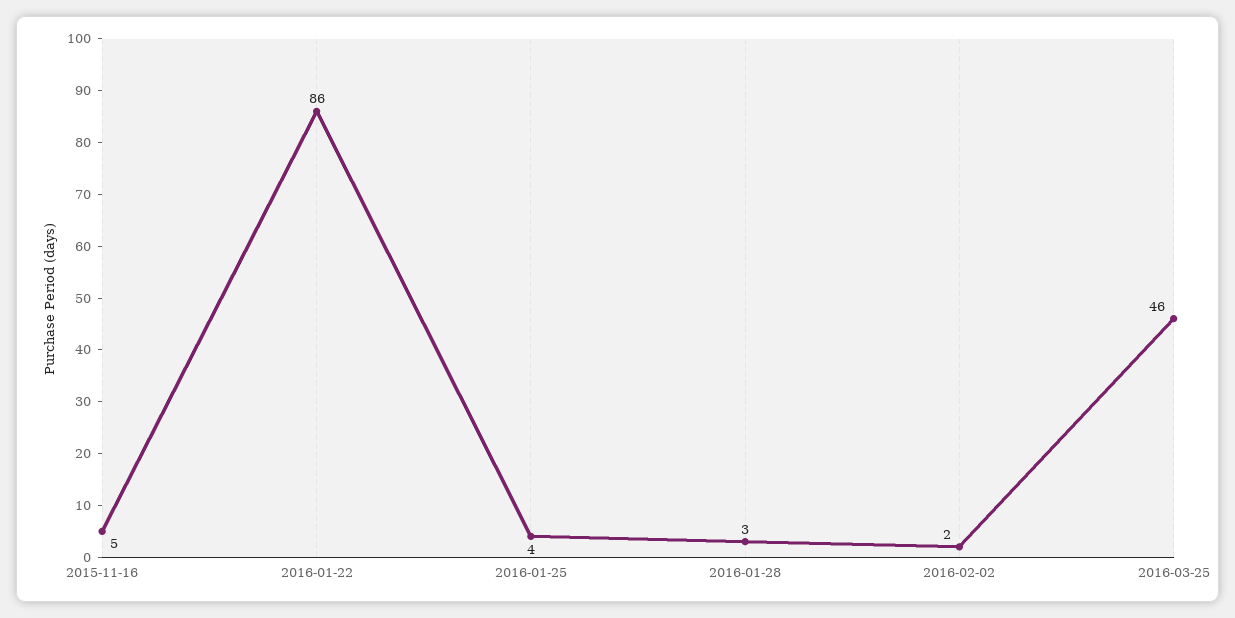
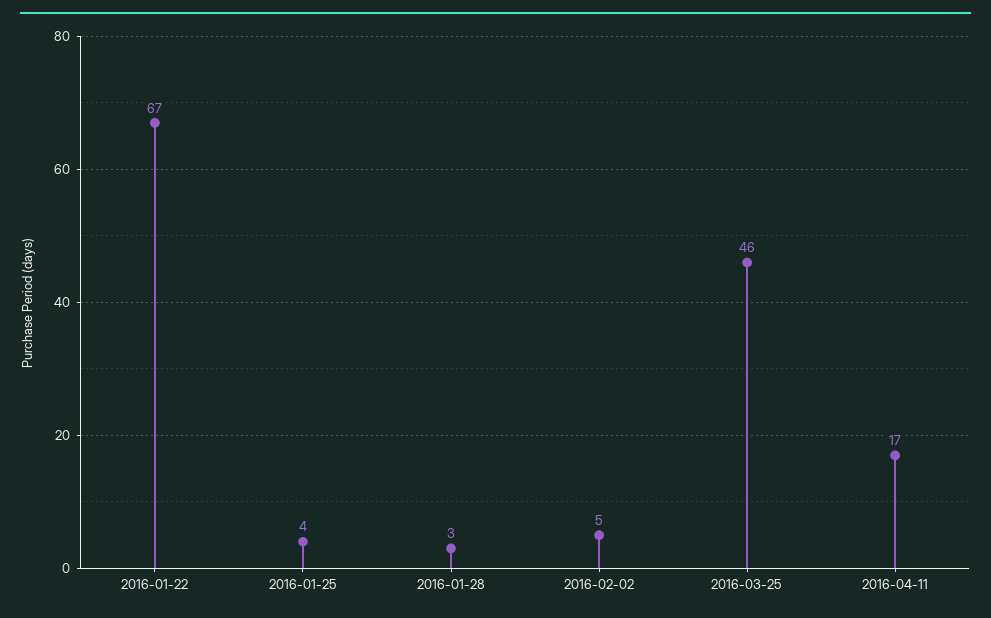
2015-11-16: 5 -> none
2016-01-22: 86 -> 67
2016-02-02: 2 -> 5
2016-04-11: none -> 17

